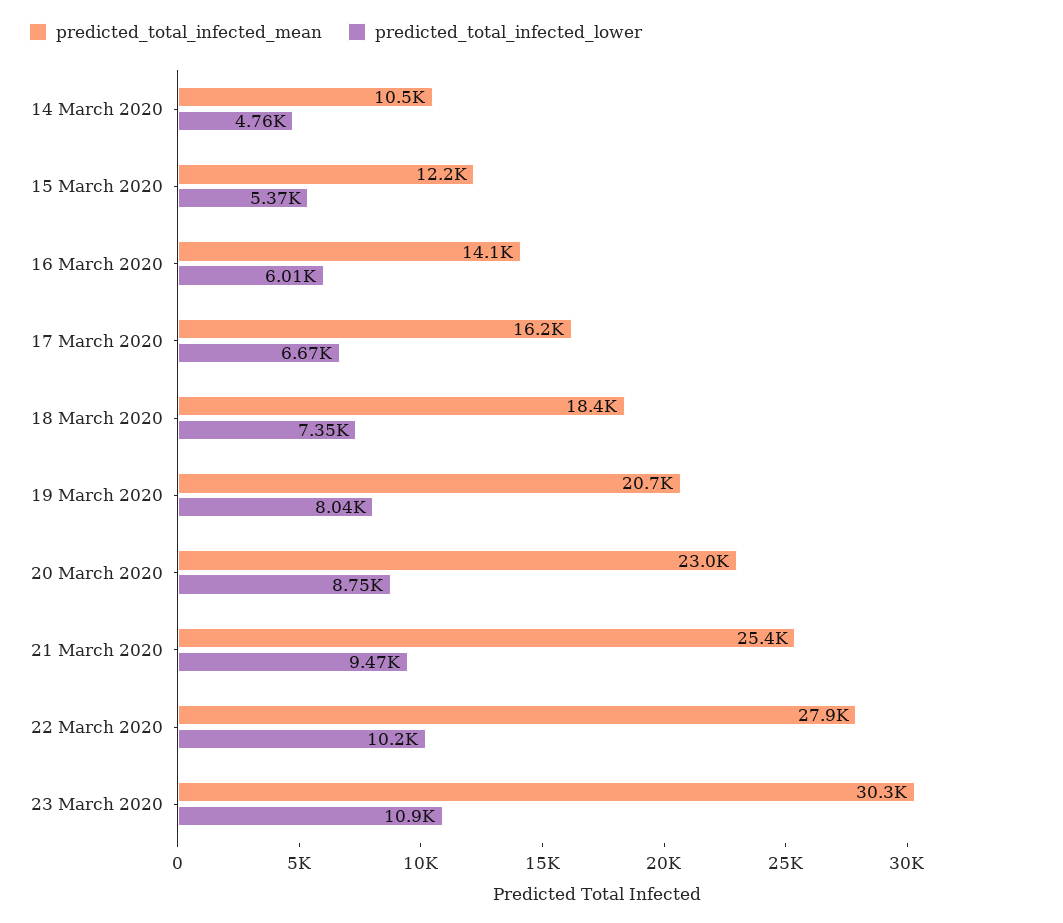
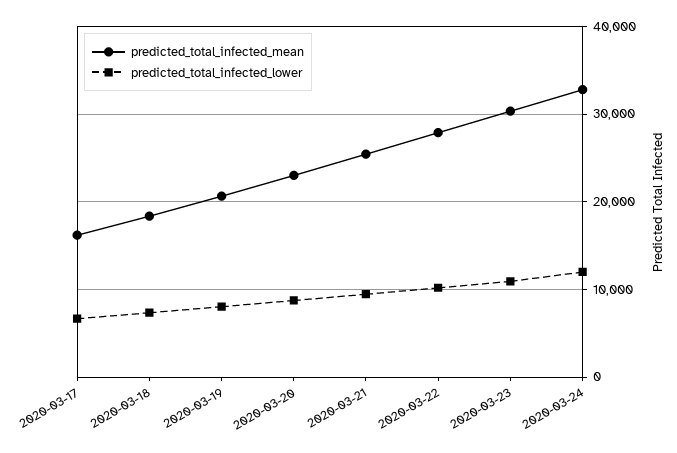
predicted_total_infected_mean, 14 March 2020: 10500 -> none
predicted_total_infected_lower, 14 March 2020: 4760 -> none
predicted_total_infected_mean, 15 March 2020: 12200 -> none
predicted_total_infected_lower, 15 March 2020: 5370 -> none
predicted_total_infected_mean, 16 March 2020: 14100 -> none
predicted_total_infected_lower, 16 March 2020: 6010 -> none
predicted_total_infected_mean, 2020-03-24: none -> 33000
predicted_total_infected_lower, 2020-03-24: none -> 12000

